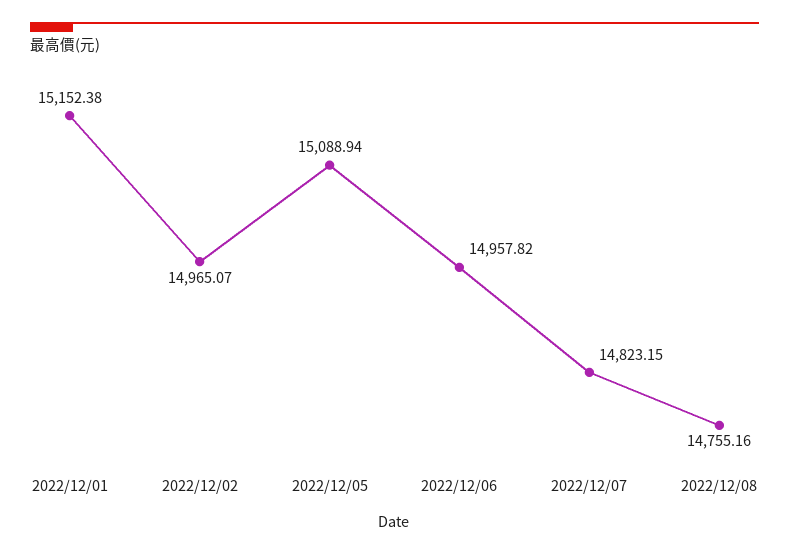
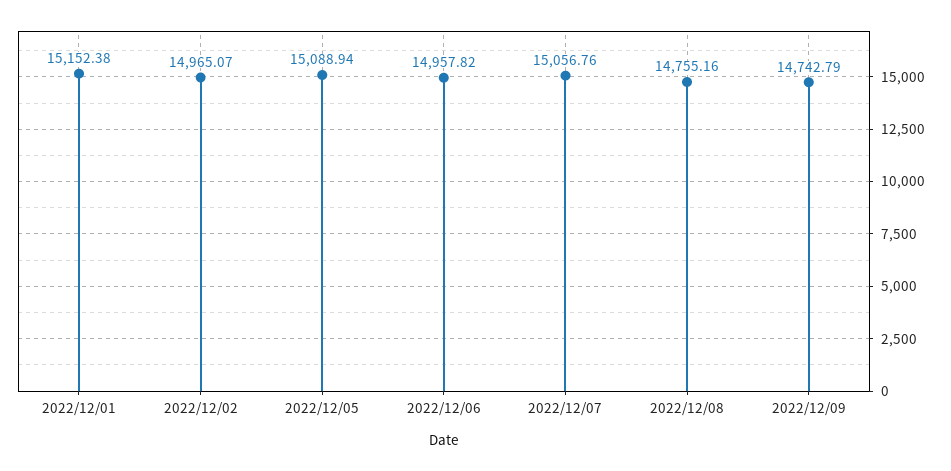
2022/12/07: 14823.15 -> 15056.76
2022/12/09: none -> 14742.79

